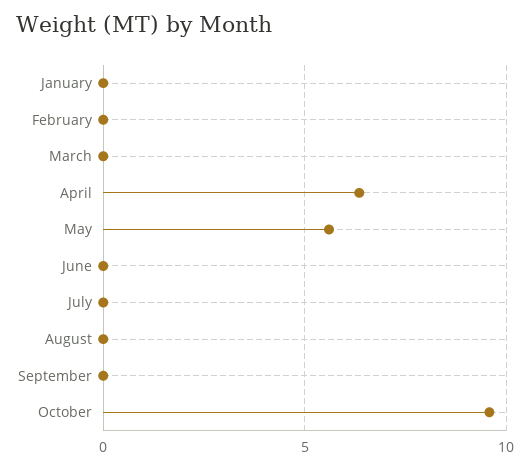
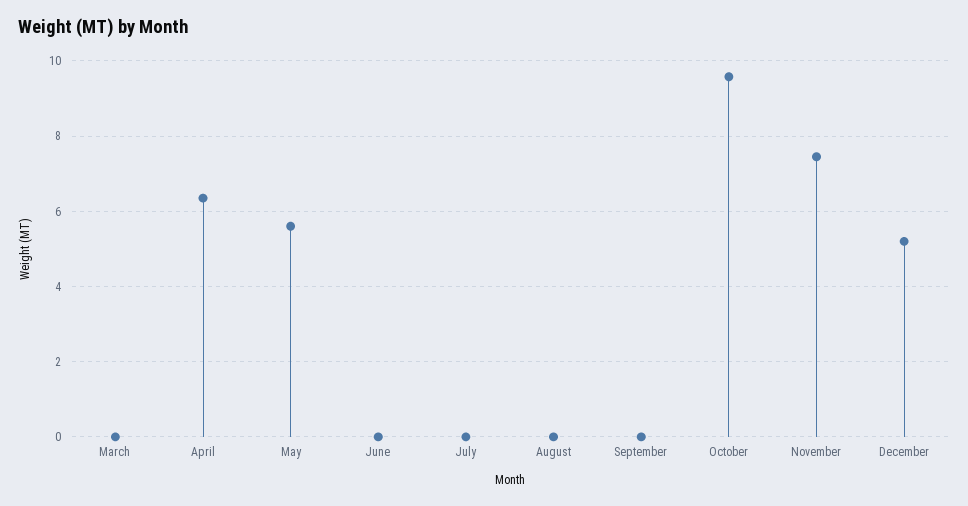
January: 0 -> none
February: 0 -> none
November: none -> 7.4
December: none -> 5.2

